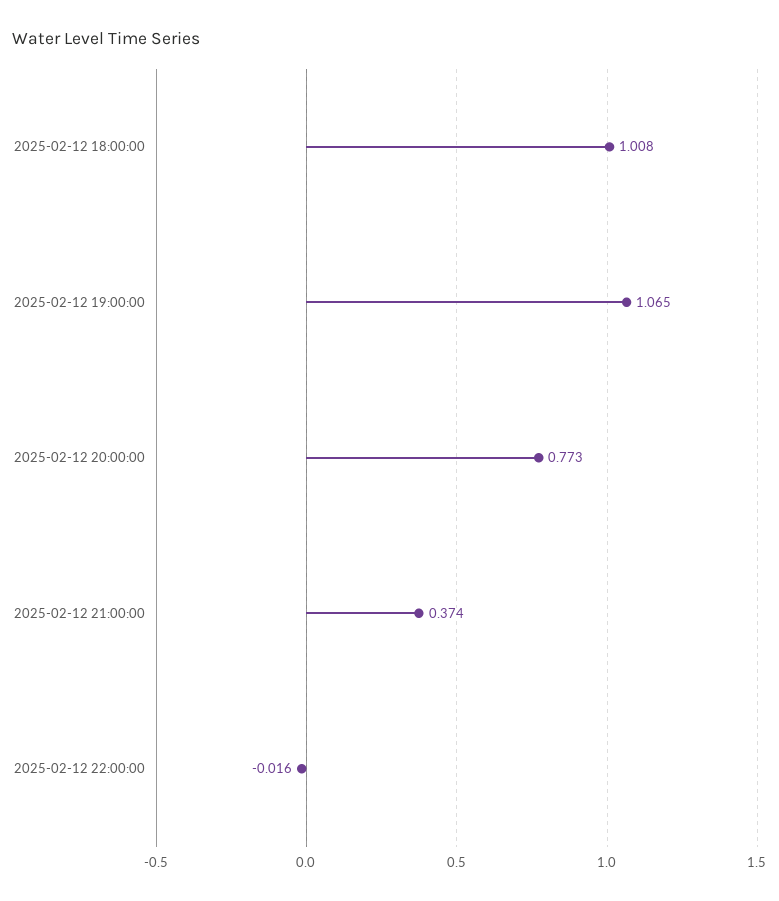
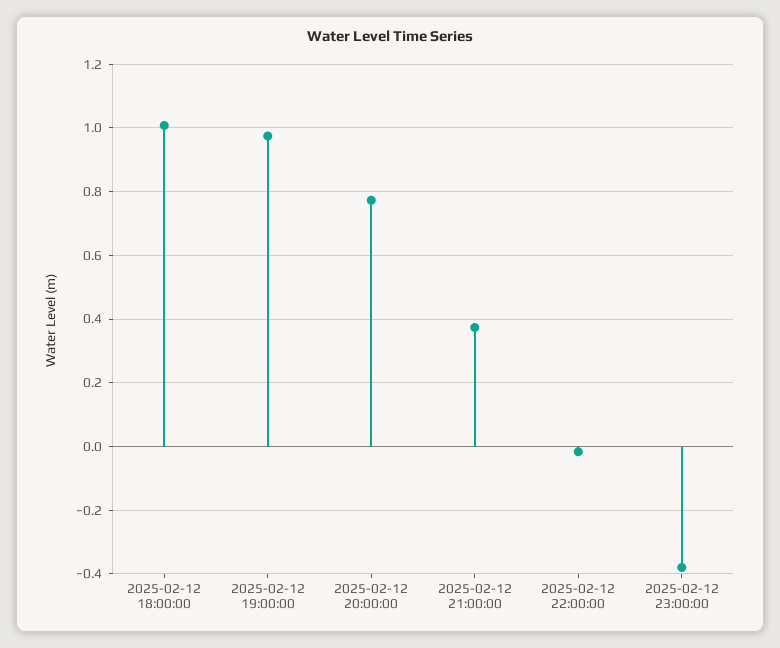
2025-02-12 19:00:00: 1.065 -> 0.98
2025-02-12 23:00:00: none -> -0.38

